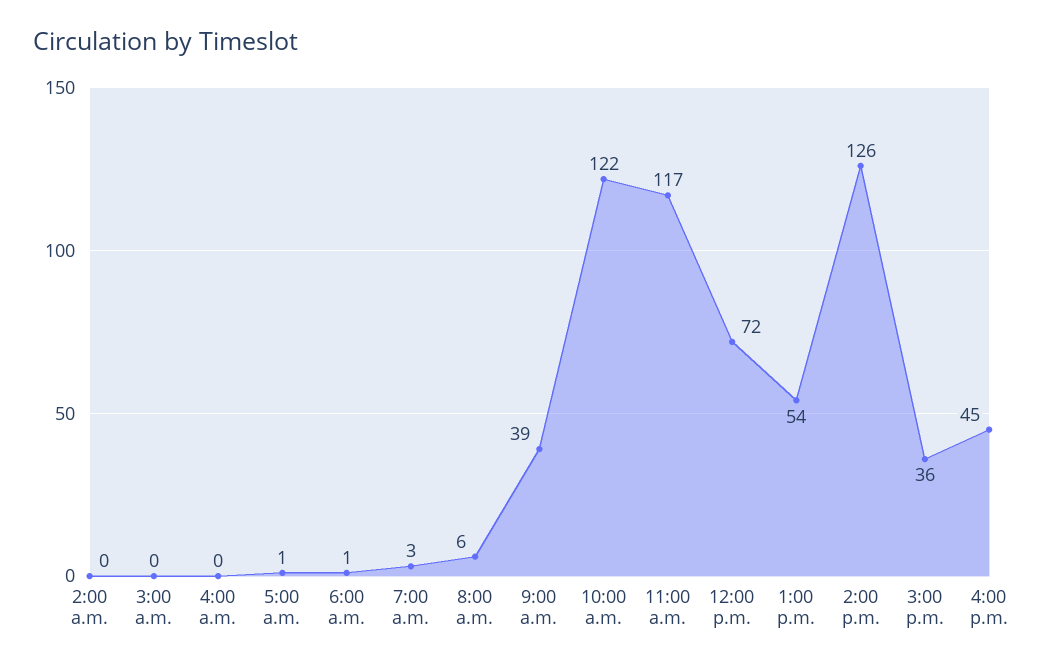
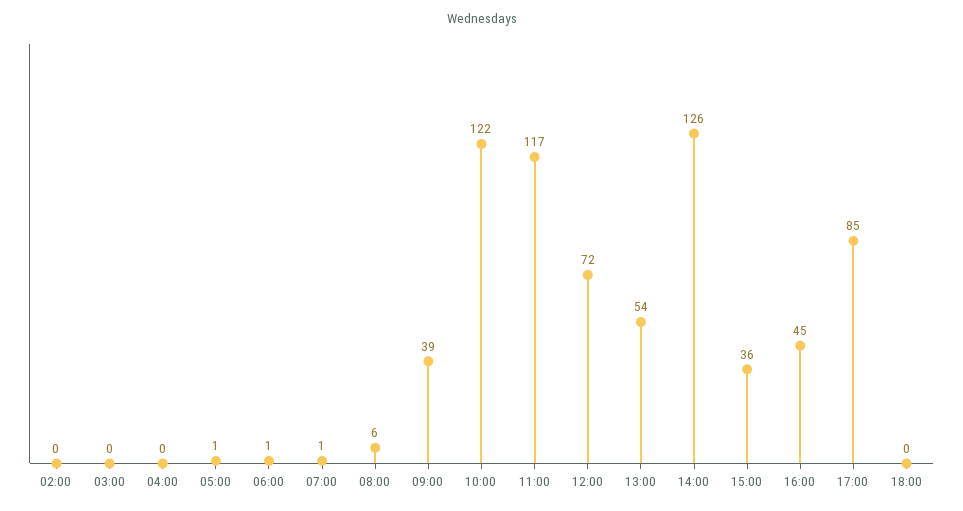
7:00 a.m.: 3 -> 1
17:00: none -> 85
18:00: none -> 0

